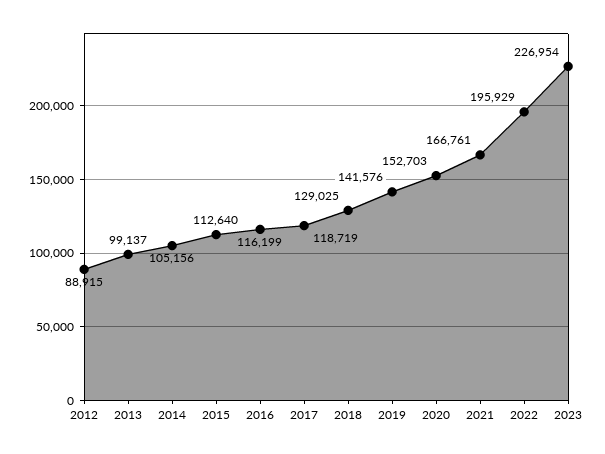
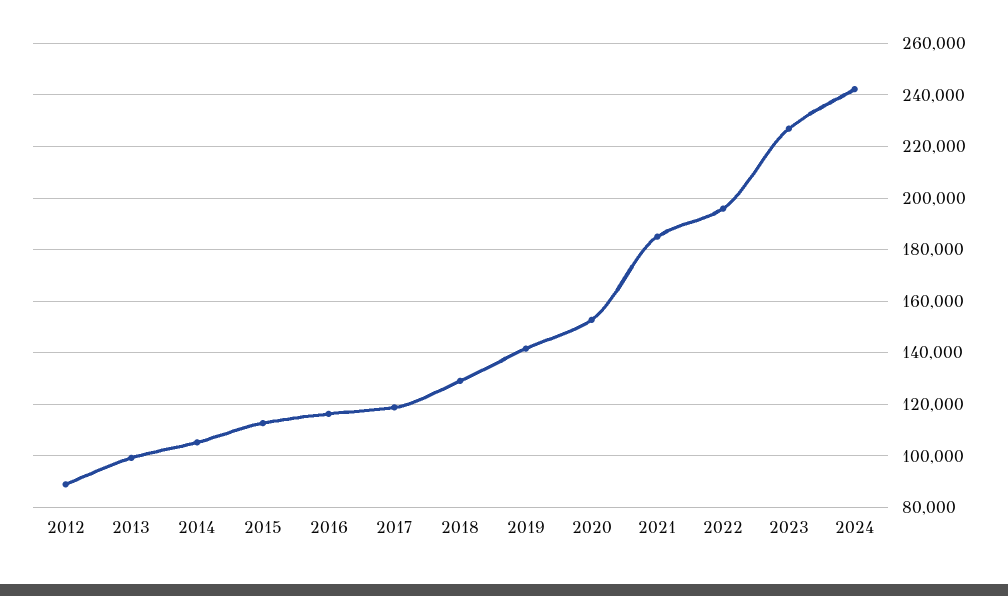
2021: 166761 -> 185000
2024: none -> 242500

